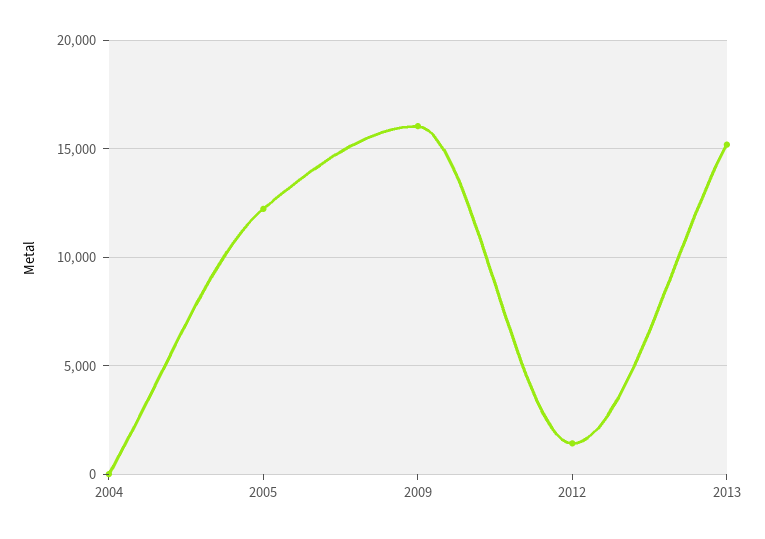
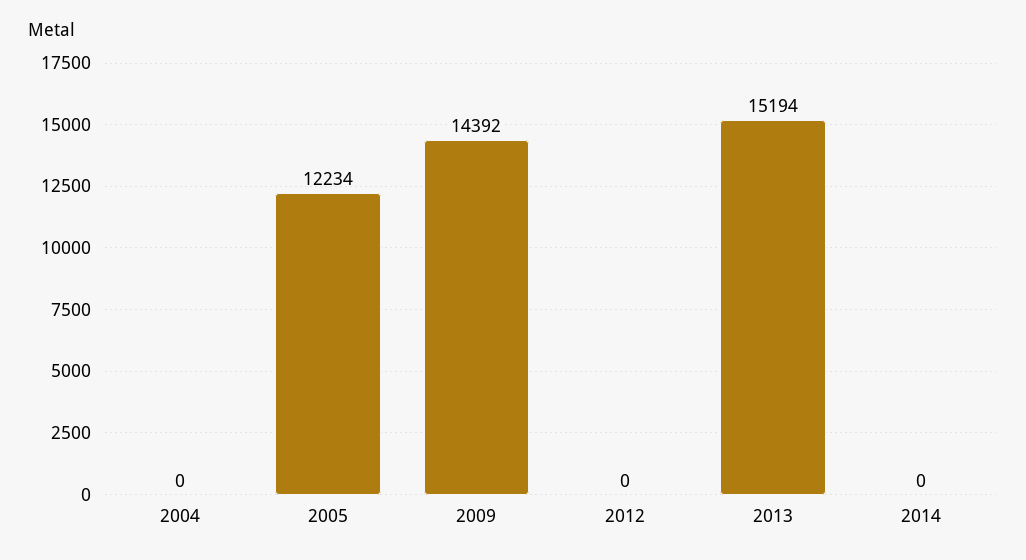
2009: 16000 -> 14392
2012: 1500 -> 0
2014: none -> 0

